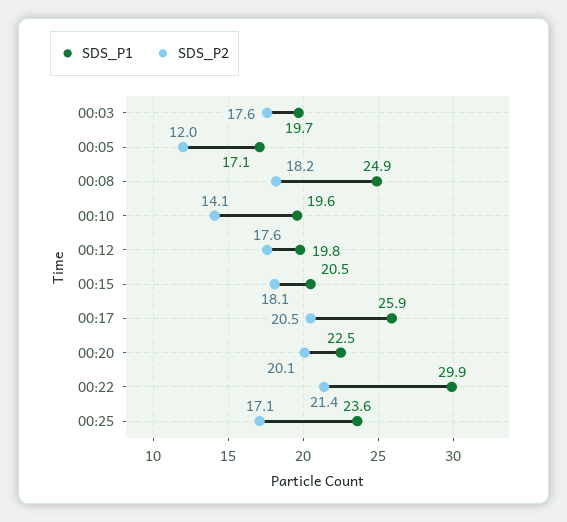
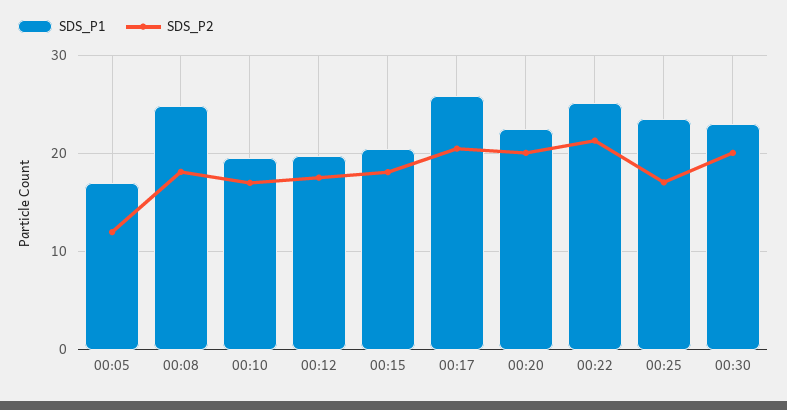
SDS_P1, 00:03: 19.7 -> none
SDS_P2, 00:03: 17.6 -> none
SDS_P2, 00:10: 14.1 -> 17
SDS_P1, 00:22: 29.9 -> 25
SDS_P1, 00:30: none -> 23
SDS_P2, 00:30: none -> 20

